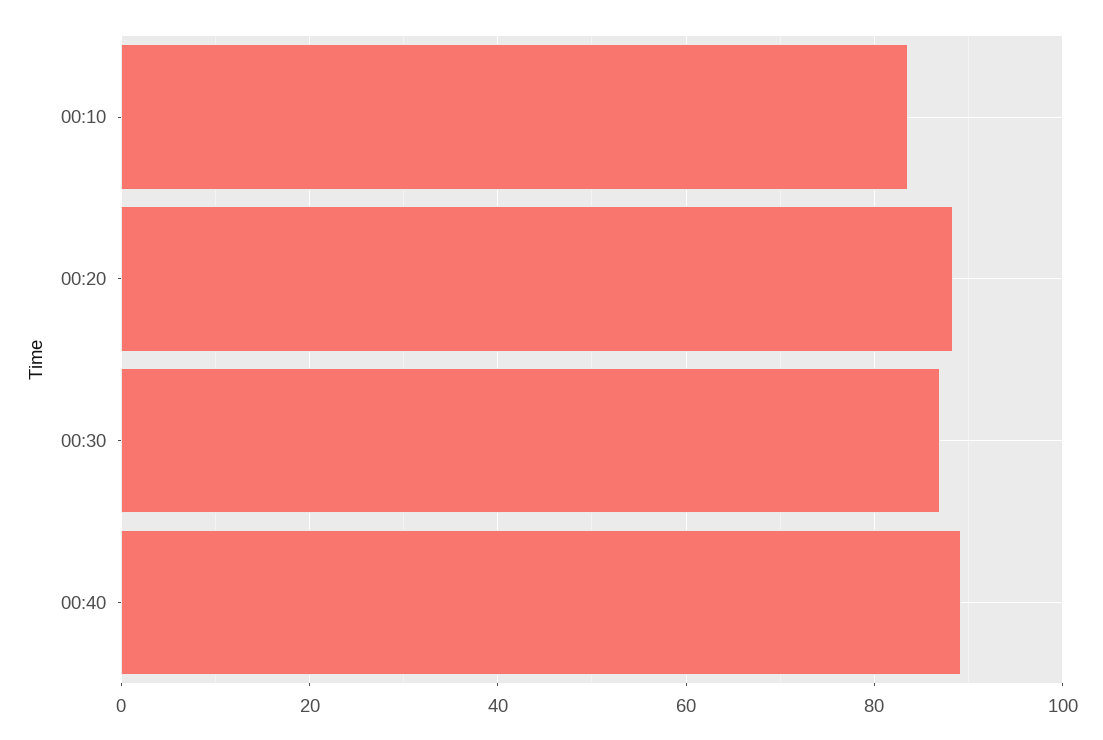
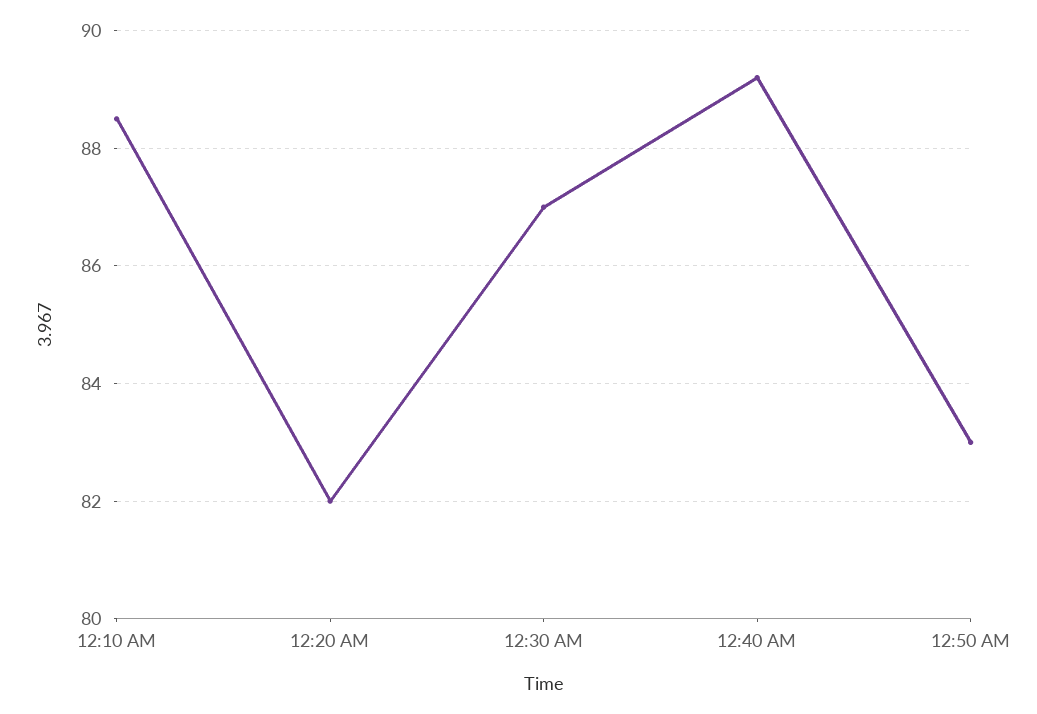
00:10: 84 -> 88.5
00:20: 88 -> 82
12:50 AM: none -> 83

